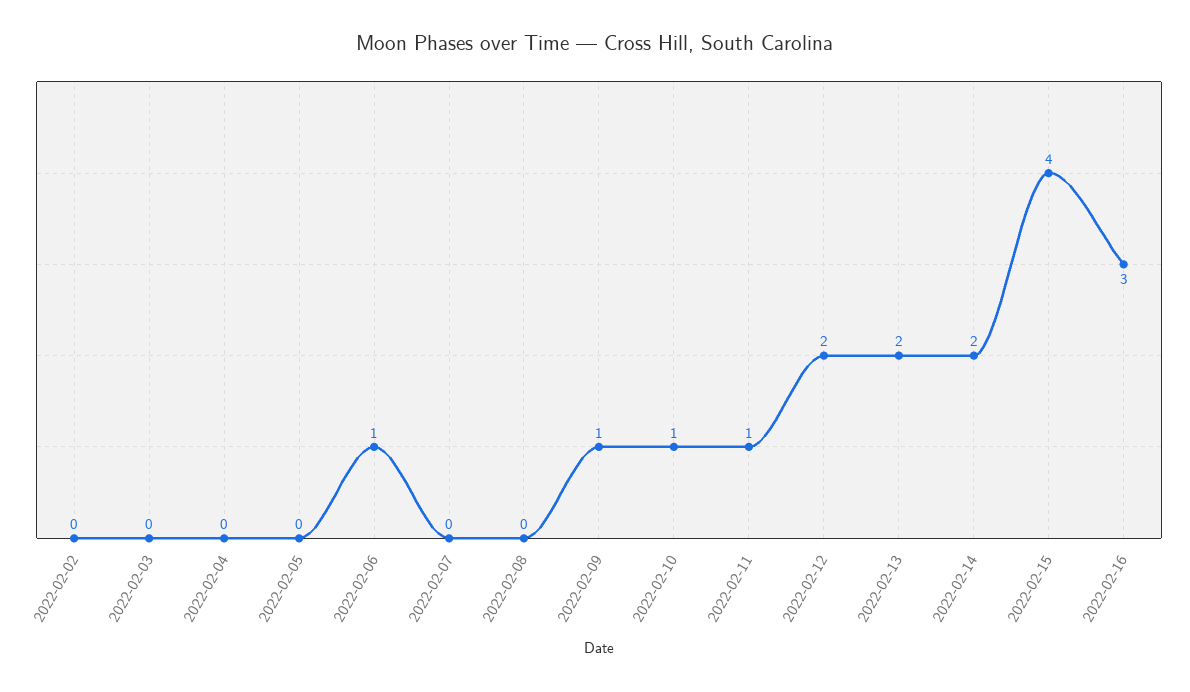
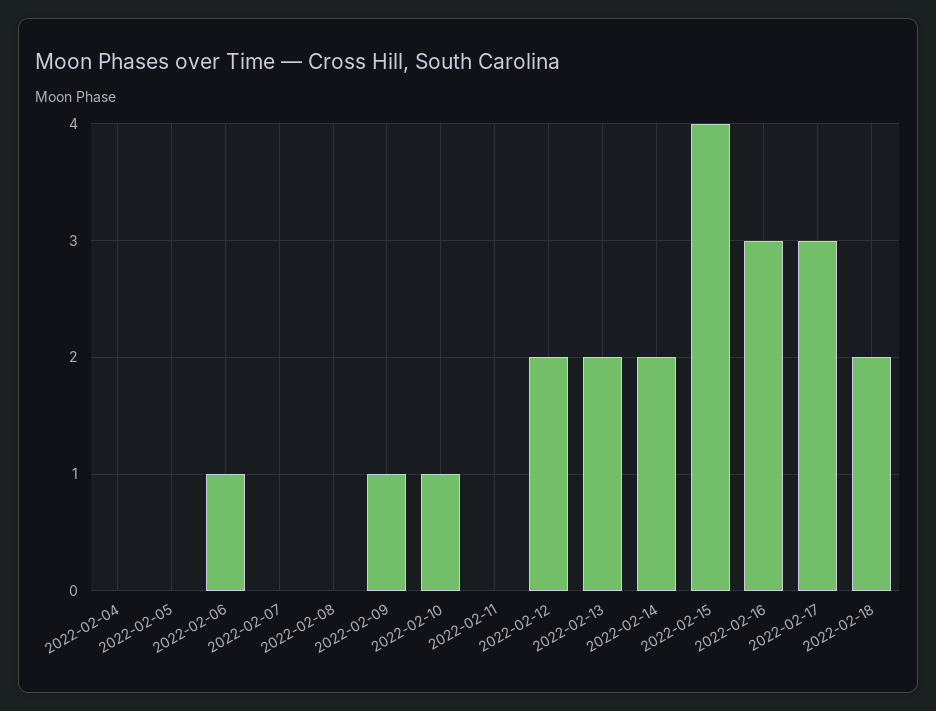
2022-02-02: 0 -> none
2022-02-03: 0 -> none
2022-02-11: 1 -> 0
2022-02-17: none -> 3
2022-02-18: none -> 2

